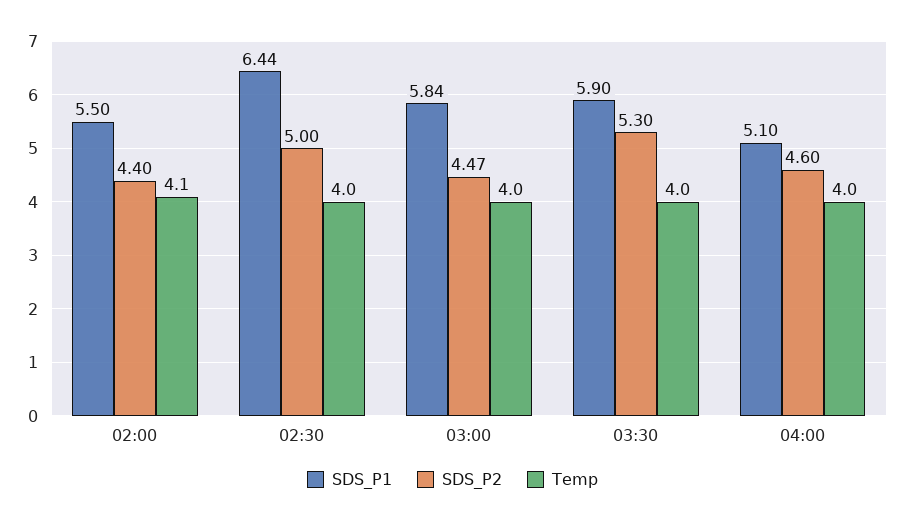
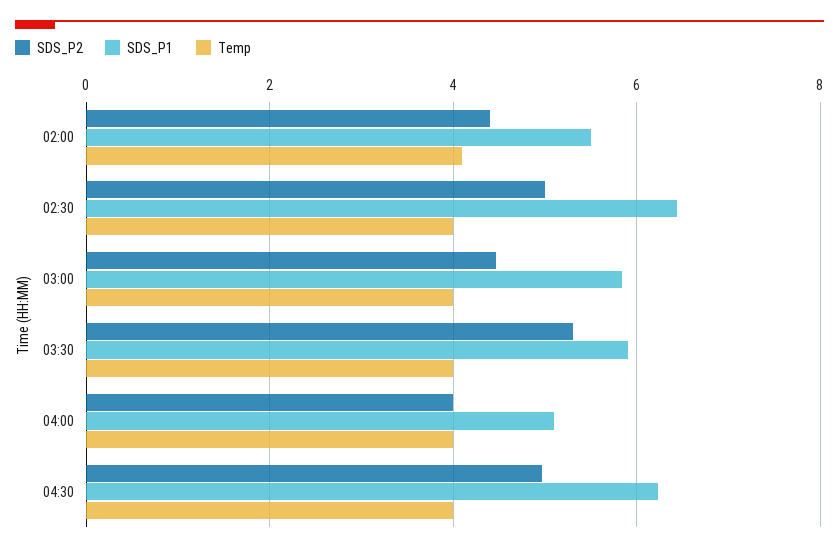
SDS_P2, 04:00: 4.6 -> 4
SDS_P2, 04:30: none -> 5
SDS_P1, 04:30: none -> 6.2
Temp, 04:30: none -> 4

